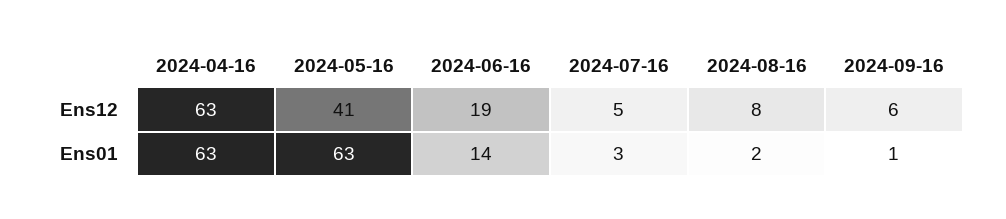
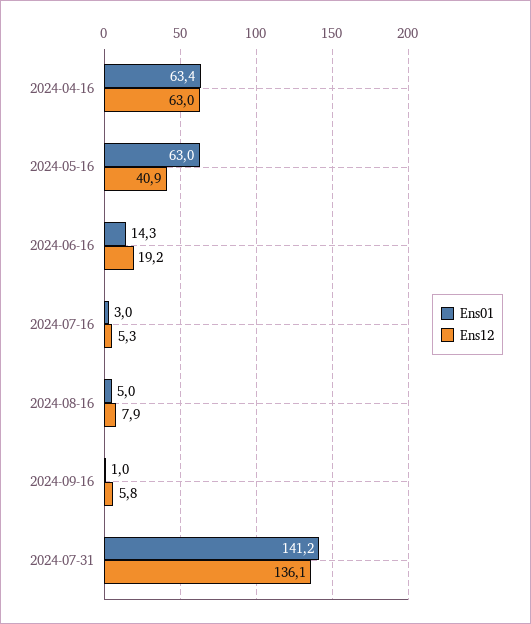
Ens01, 2024-08-16: 2 -> 5
Ens01, 2024-07-31: none -> 141.2
Ens12, 2024-07-31: none -> 136.1

